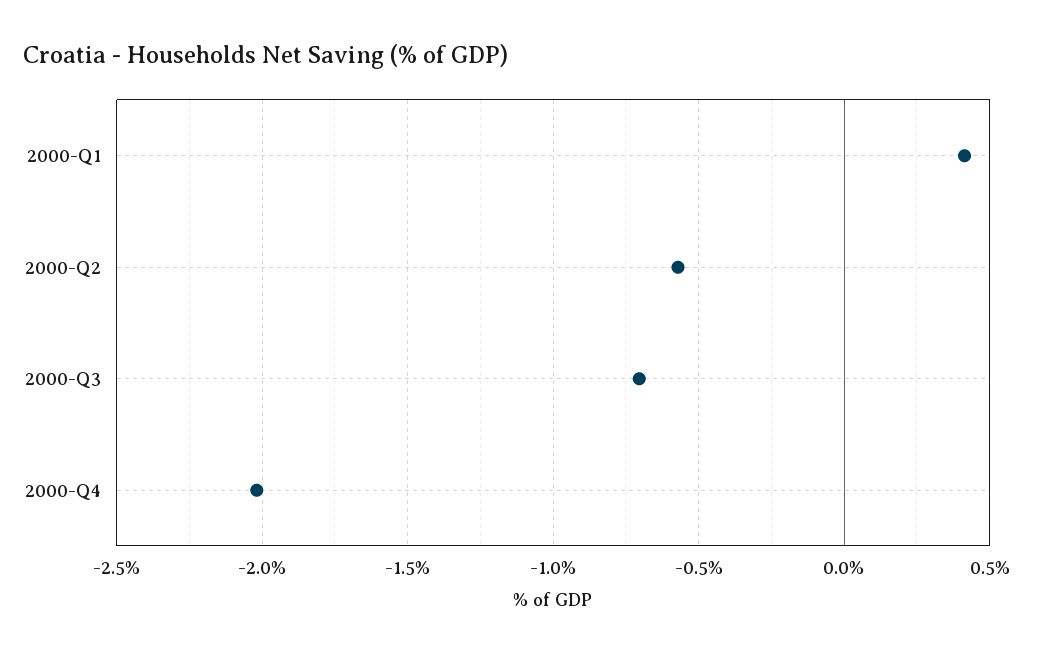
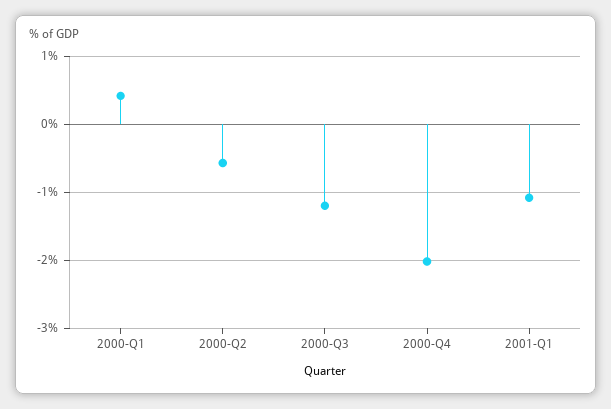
2000-Q3: -0.7 -> -1.2
2001-Q1: none -> -1.1

